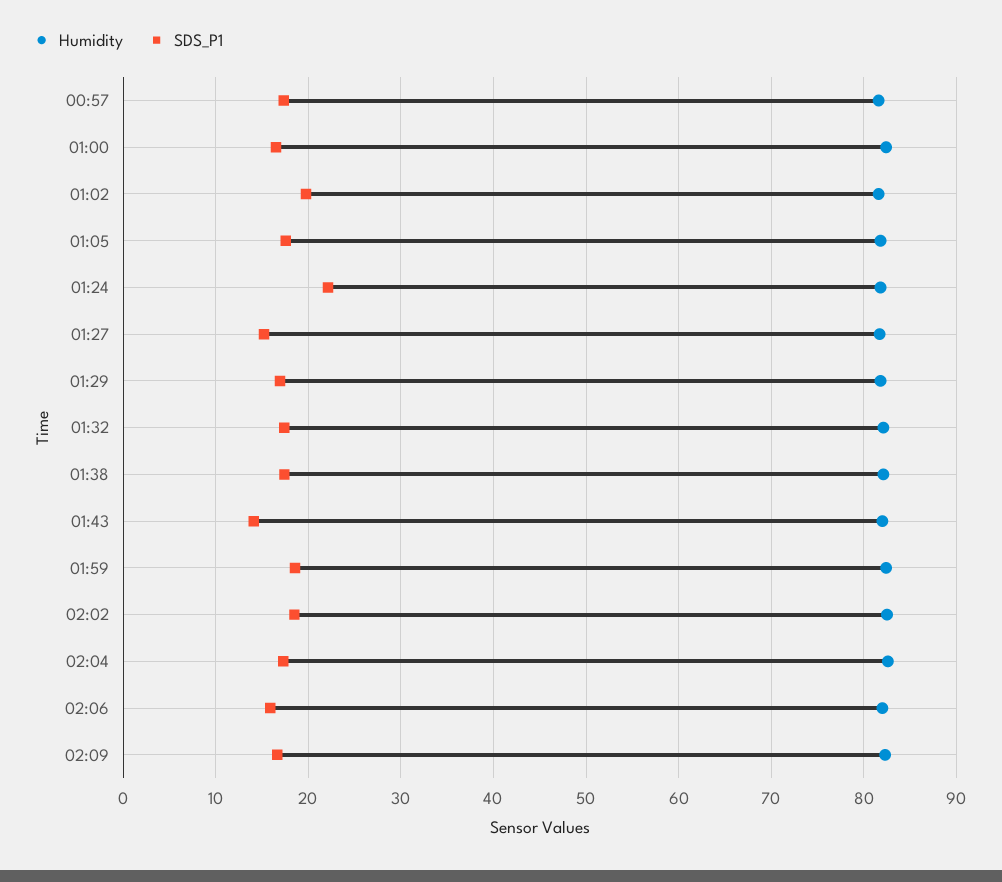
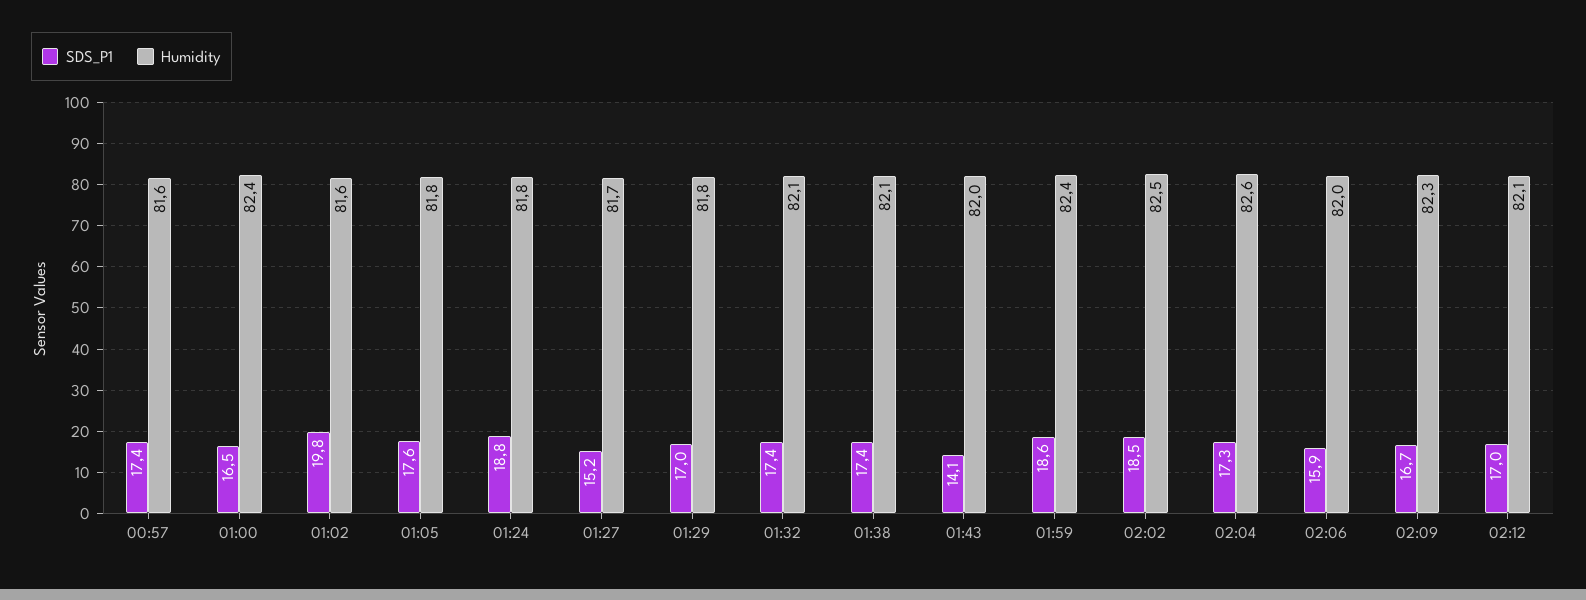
SDS_P1, 01:24: 22 -> 18.8
SDS_P1, 02:12: none -> 17
Humidity, 02:12: none -> 82.1

